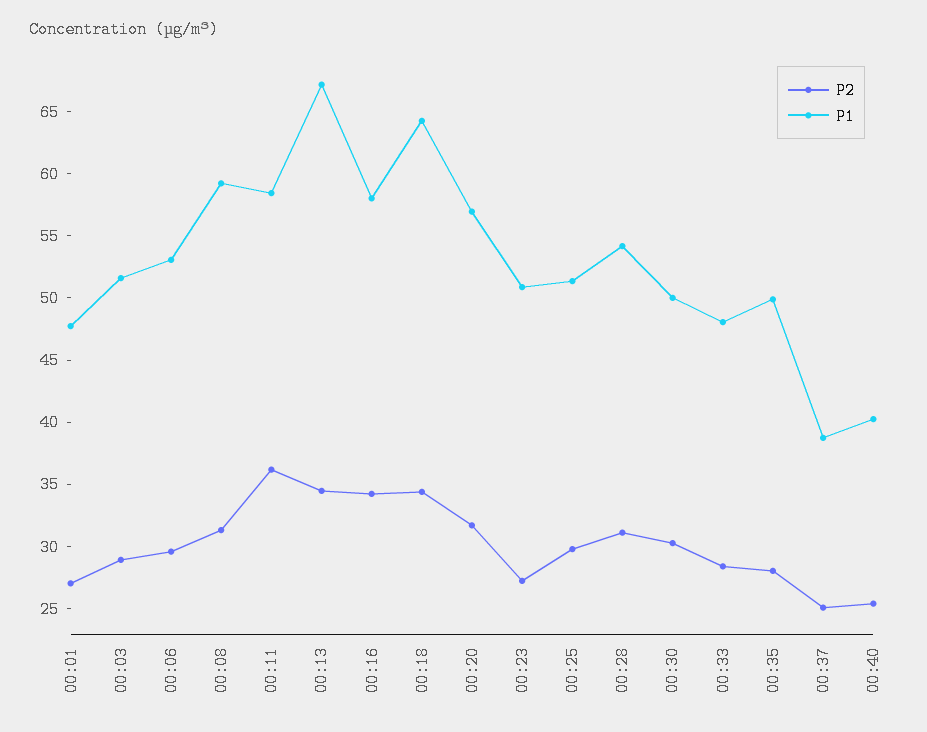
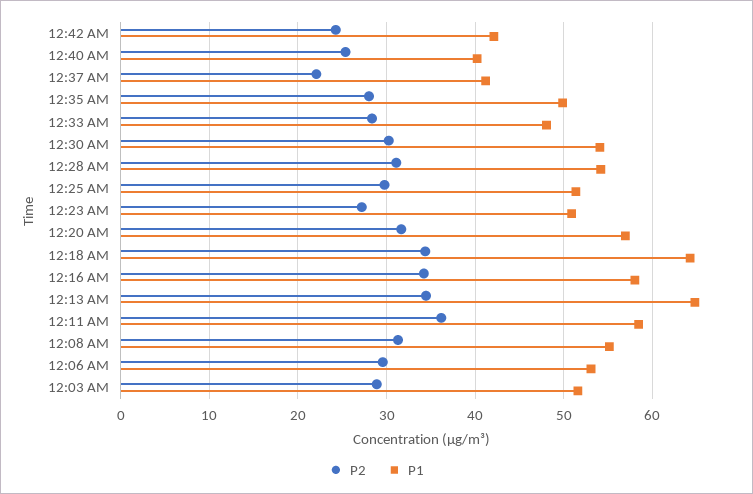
P2, 00:01: 27 -> none
P1, 00:01: 48 -> none
P1, 00:08: 59 -> 55
P1, 00:13: 67 -> 65
P1, 00:30: 50 -> 54
P2, 00:37: 25 -> 22
P1, 00:37: 39 -> 41
P2, 12:42 AM: none -> 24
P1, 12:42 AM: none -> 42

